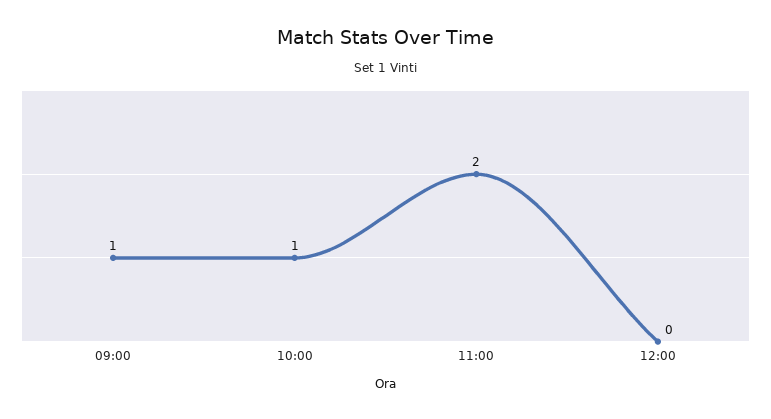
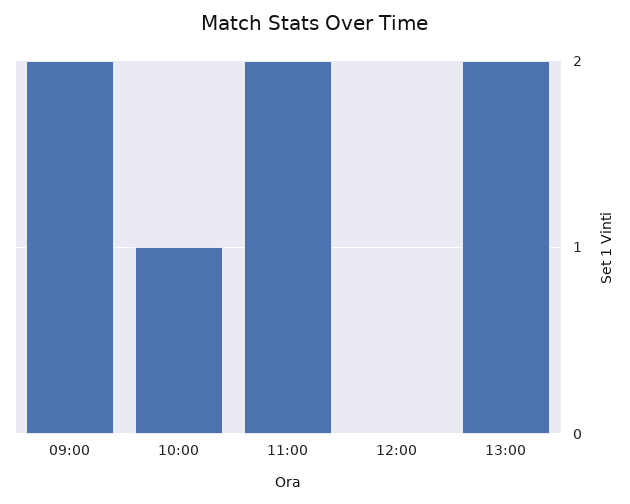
09:00: 1 -> 2
13:00: none -> 2

